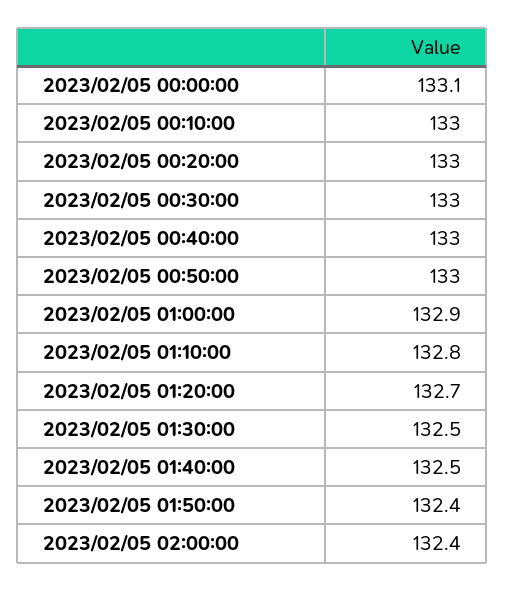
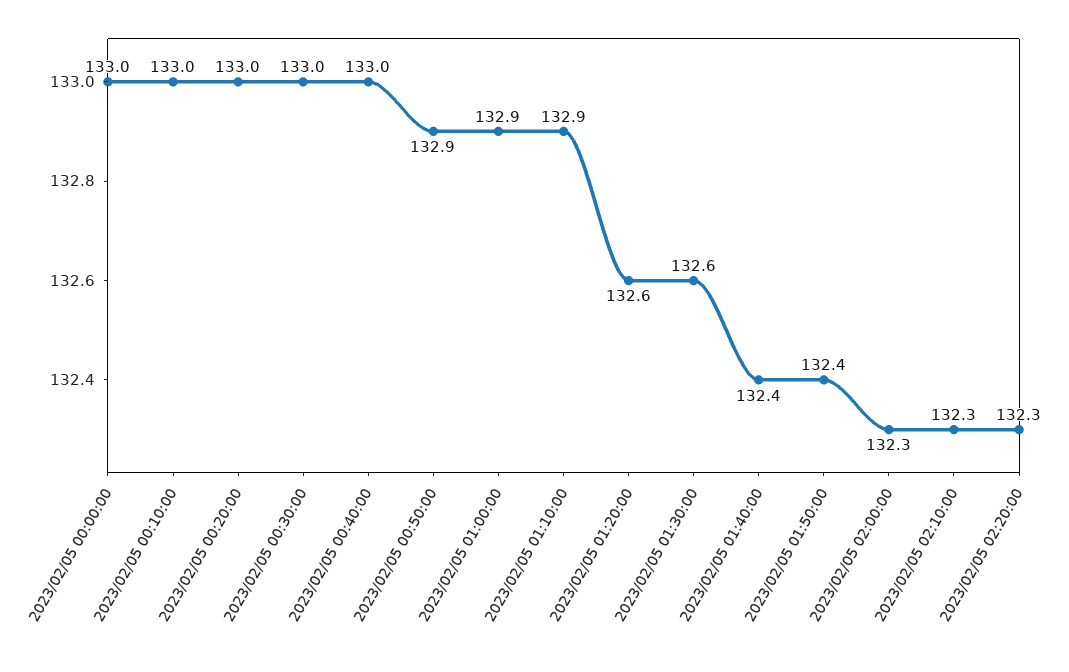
2023/02/05 00:00:00: 133.1 -> 133
2023/02/05 00:50:00: 133 -> 132.9
2023/02/05 01:10:00: 132.8 -> 132.9
2023/02/05 01:20:00: 132.7 -> 132.6
2023/02/05 01:30:00: 132.5 -> 132.6
2023/02/05 01:40:00: 132.5 -> 132.4
2023/02/05 02:00:00: 132.4 -> 132.3
2023/02/05 02:10:00: none -> 132.3
2023/02/05 02:20:00: none -> 132.3

